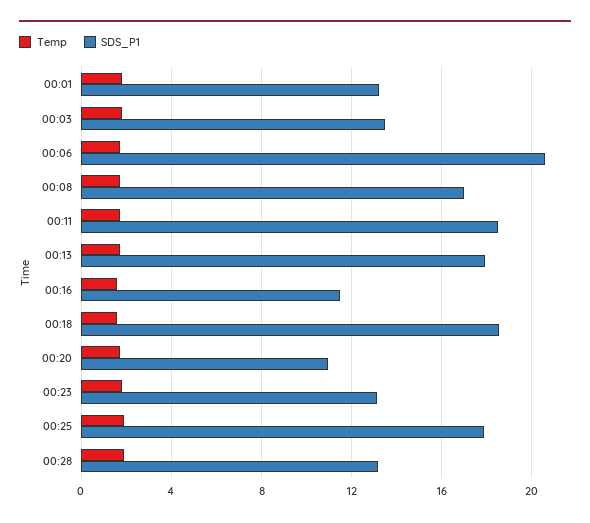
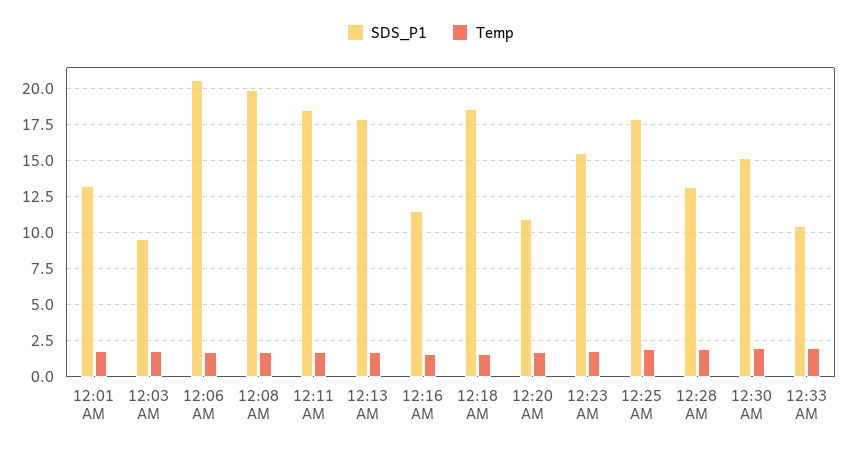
SDS_P1, 00:03: 13.5 -> 9.5
SDS_P1, 00:08: 17 -> 20
SDS_P1, 00:23: 13 -> 15.5
SDS_P1, 12:30 AM: none -> 15
Temp, 12:30 AM: none -> 2
SDS_P1, 12:33 AM: none -> 10.5
Temp, 12:33 AM: none -> 2

